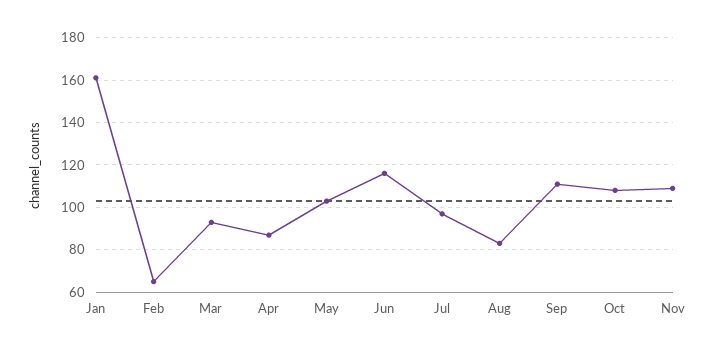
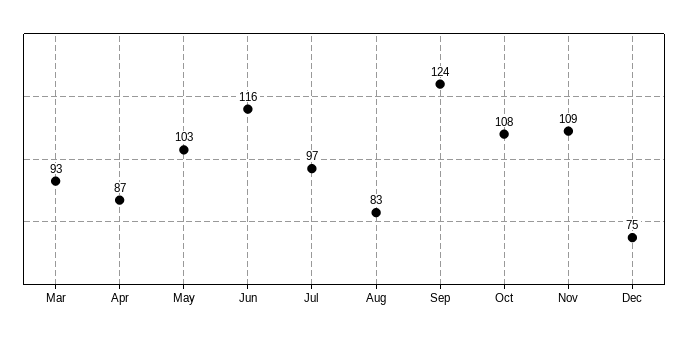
Jan: 160 -> none
Feb: 65 -> none
Sep: 110 -> 124
Dec: none -> 75

